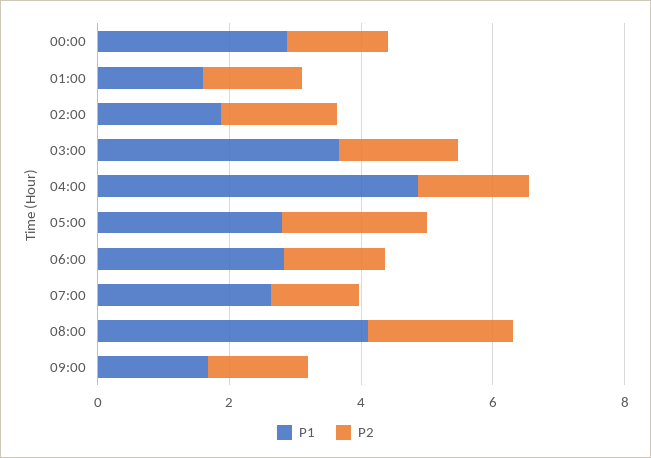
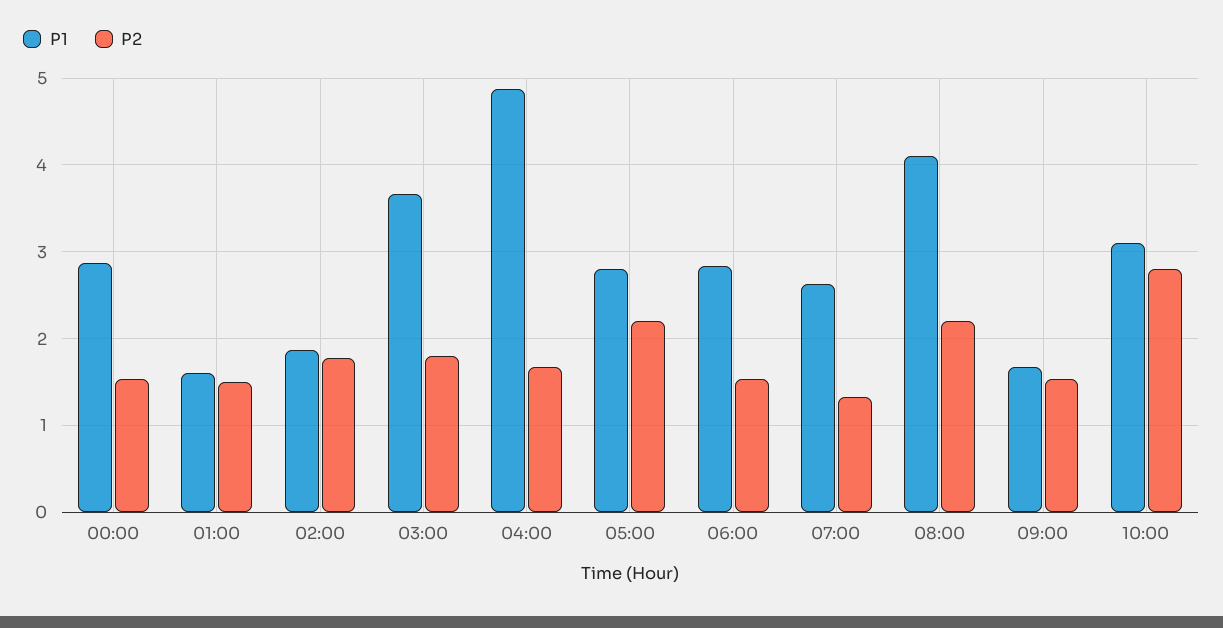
P1, 10:00: none -> 3.1
P2, 10:00: none -> 2.8

